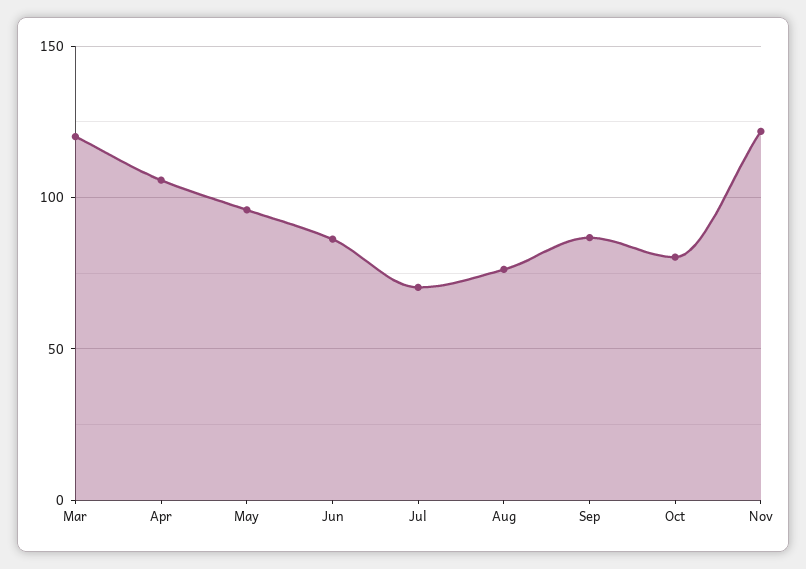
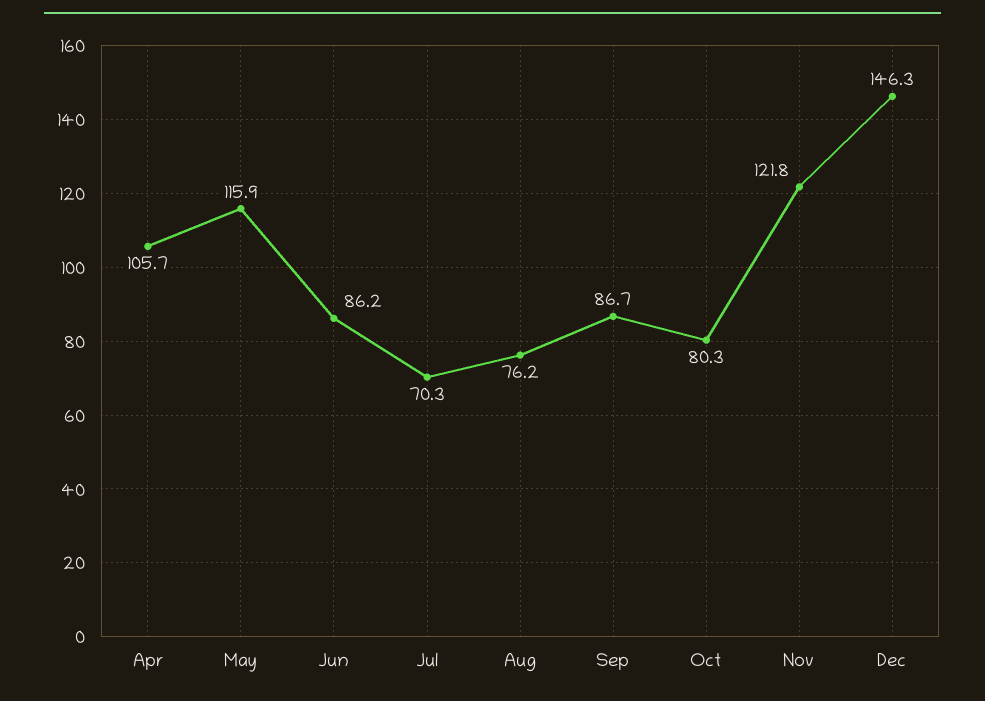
Mar: 120 -> none
May: 95 -> 115.9
Dec: none -> 146.3

